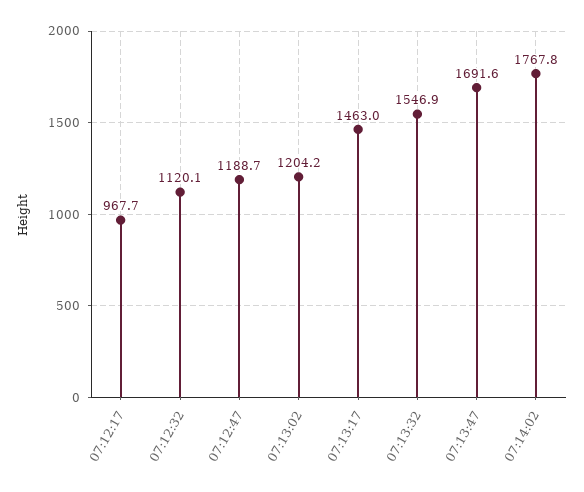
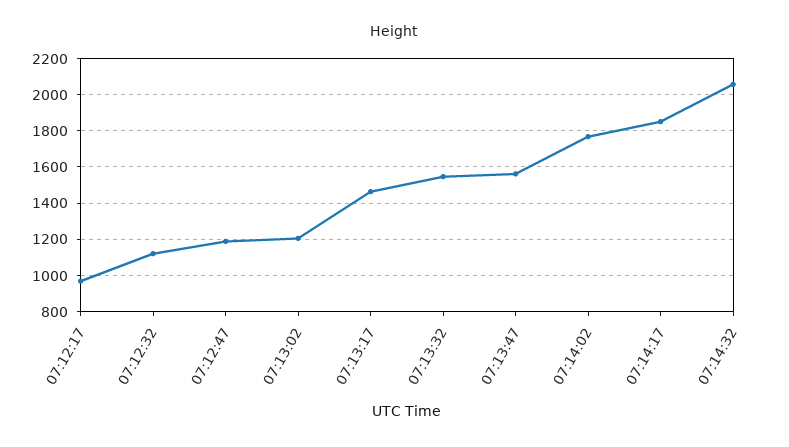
07:13:47: 1691.6 -> 1550
07:14:17: none -> 1850
07:14:32: none -> 2050

